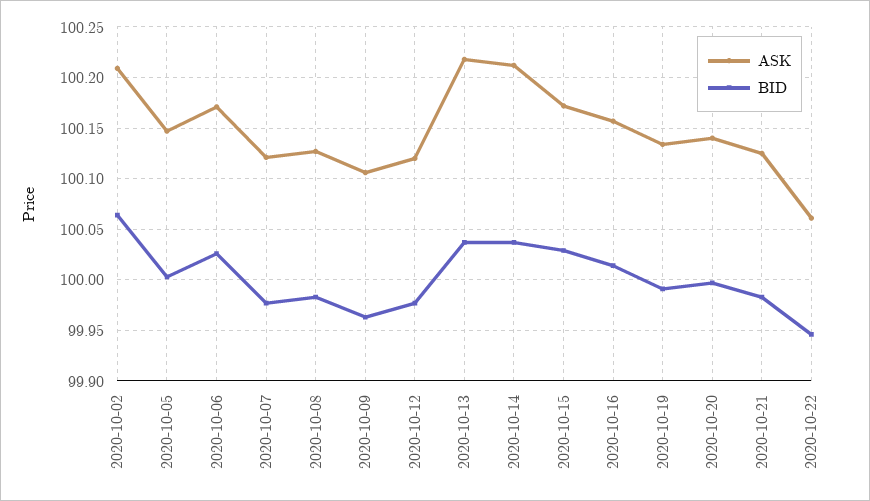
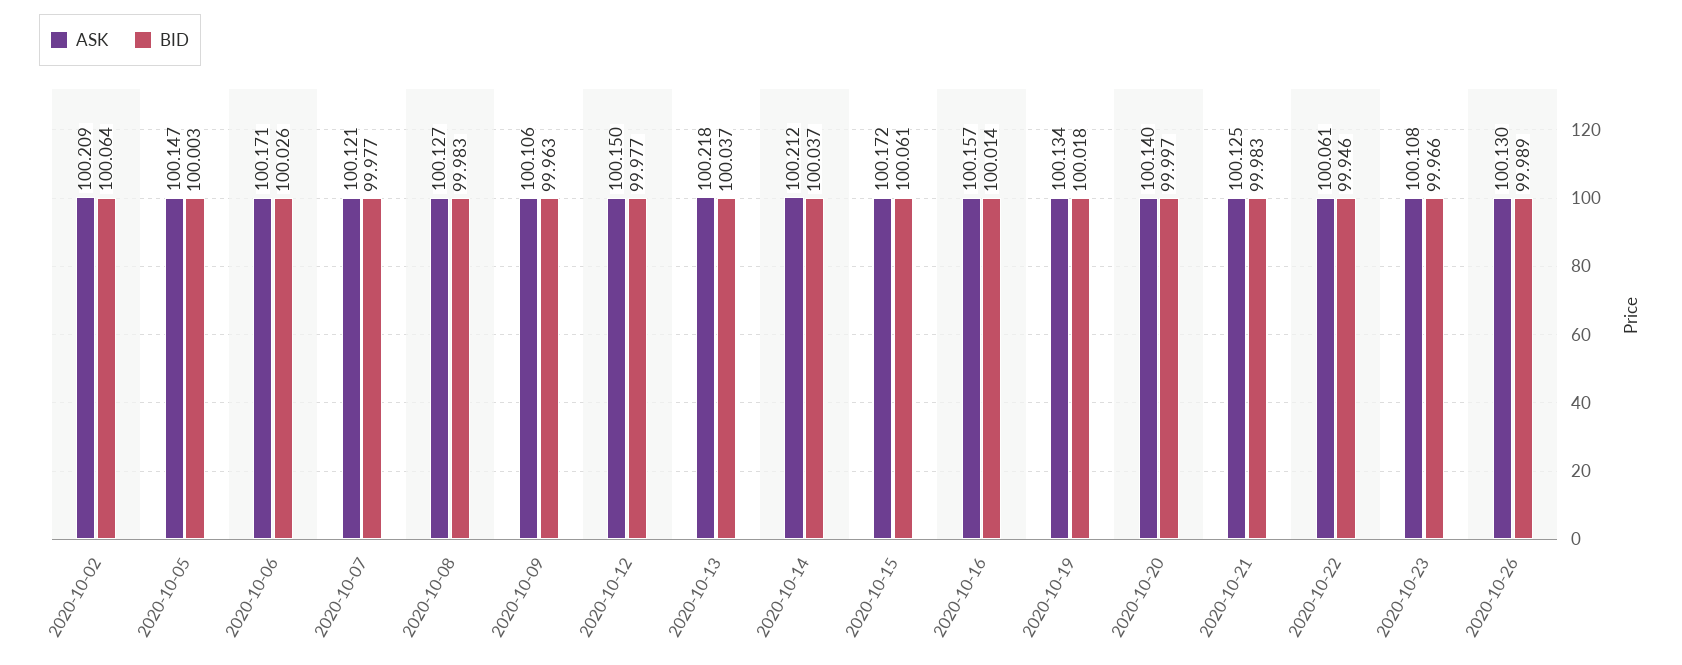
ASK, 2020-10-12: 100.12 -> 100.15
BID, 2020-10-15: 100.03 -> 100.061
BID, 2020-10-19: 99.99 -> 100.018
ASK, 2020-10-23: none -> 100.108
BID, 2020-10-23: none -> 99.966
ASK, 2020-10-26: none -> 100.13
BID, 2020-10-26: none -> 99.989

